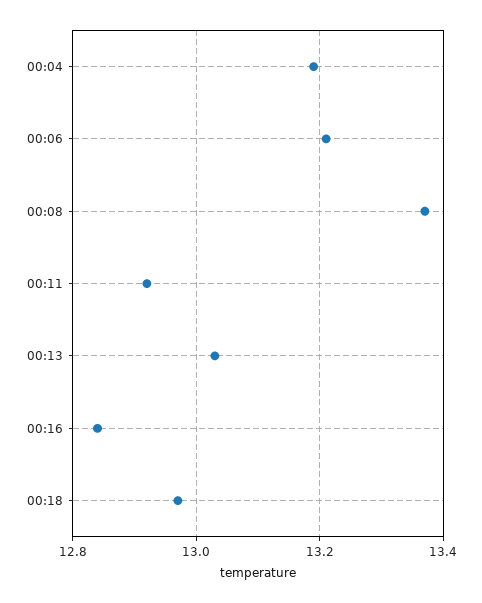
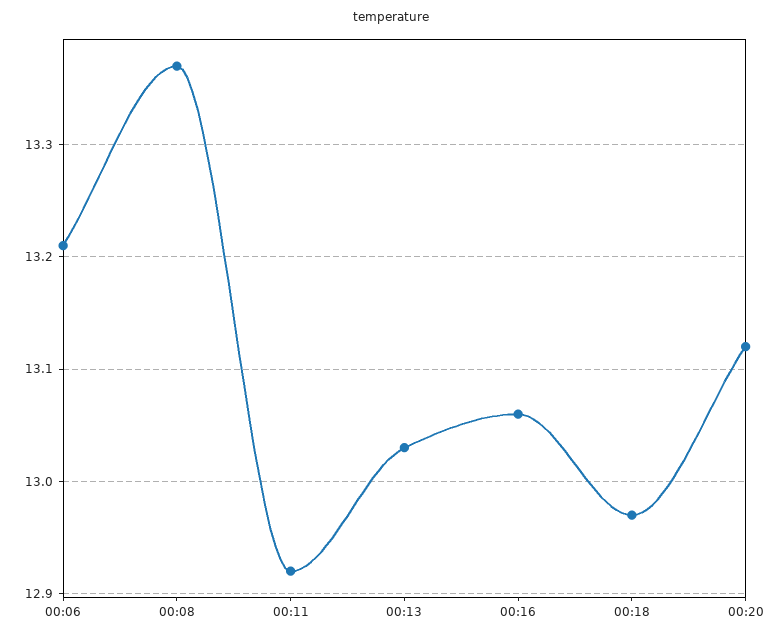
00:04: 13.2 -> none
00:16: 12.85 -> 13.06
00:20: none -> 13.12

